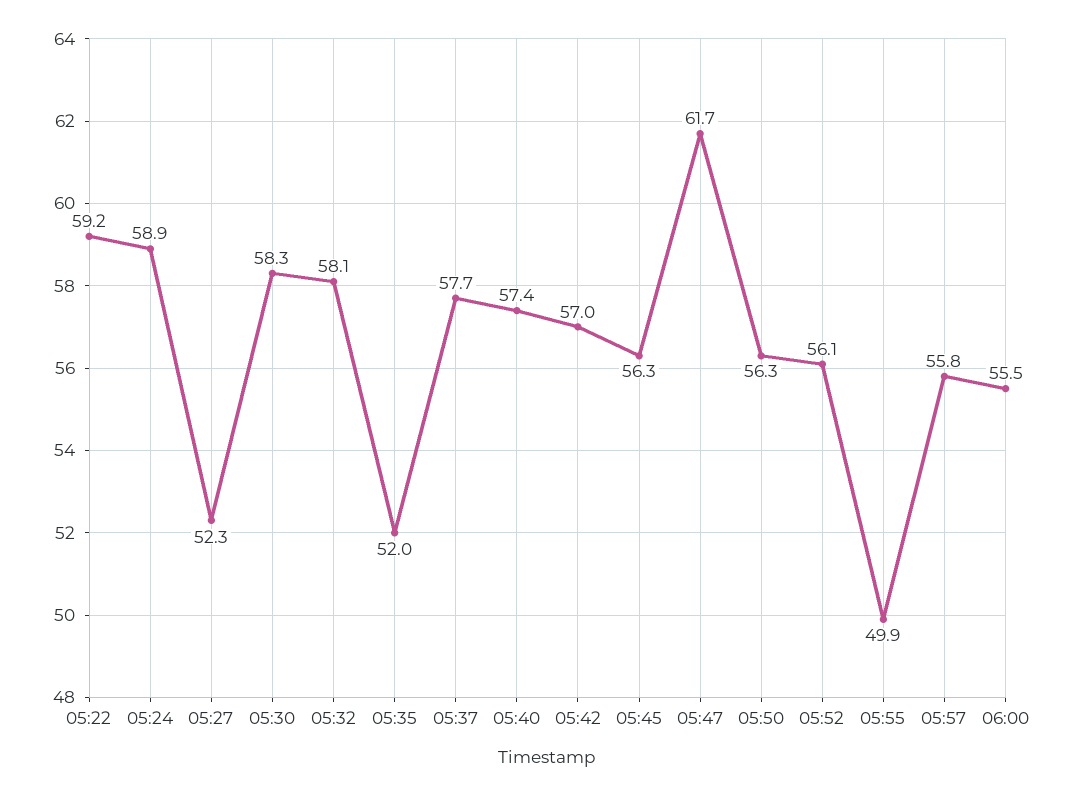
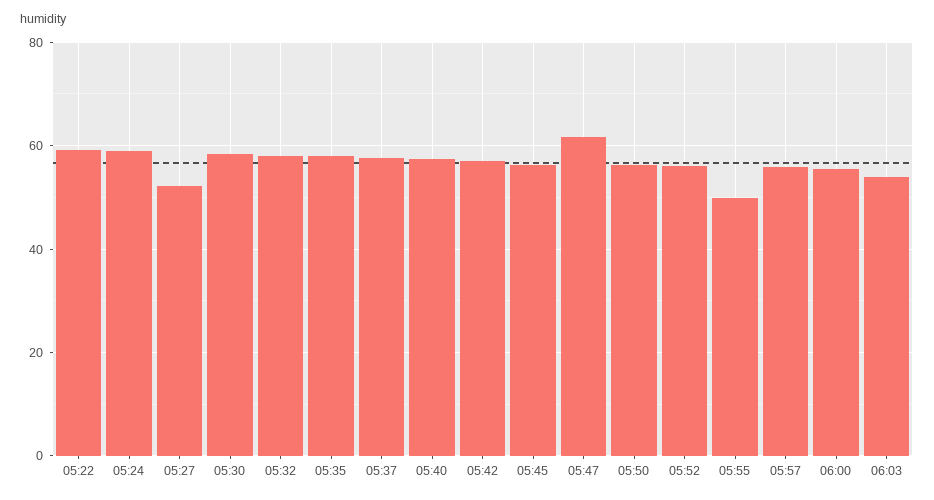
05:35: 52 -> 58
06:03: none -> 54

